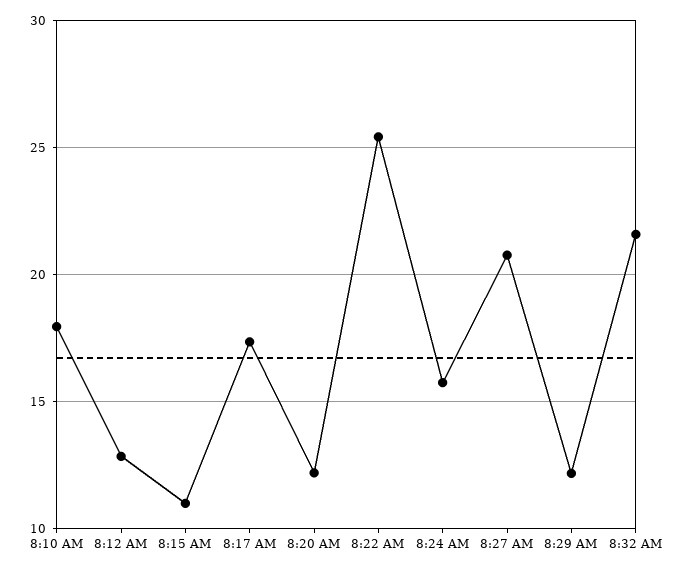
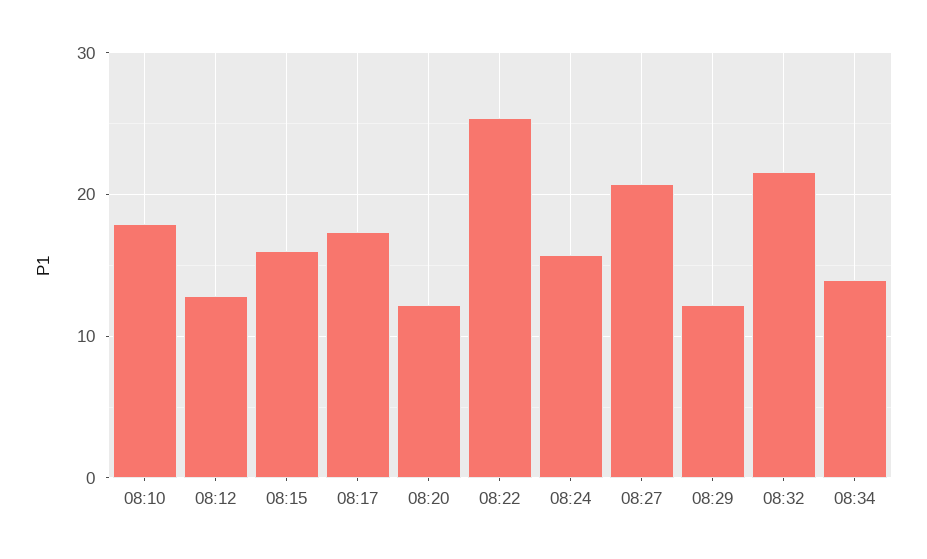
8:15 AM: 11 -> 16
08:34: none -> 14

